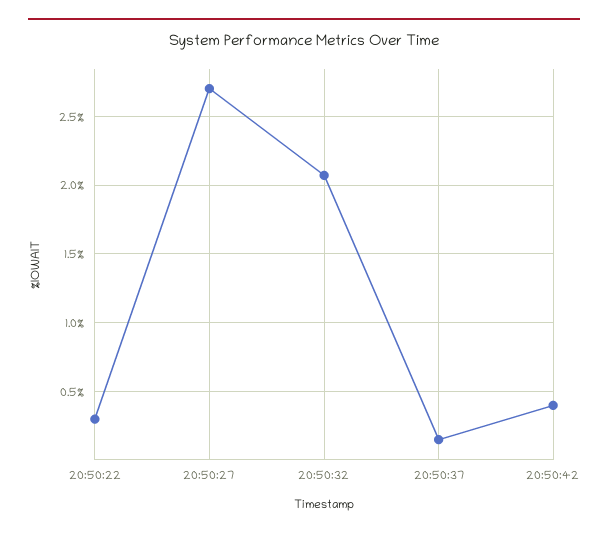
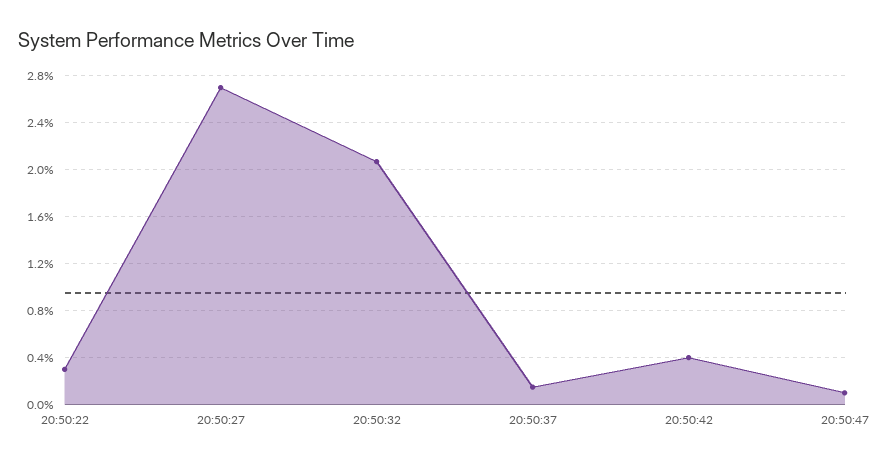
20:50:47: none -> 0.1

